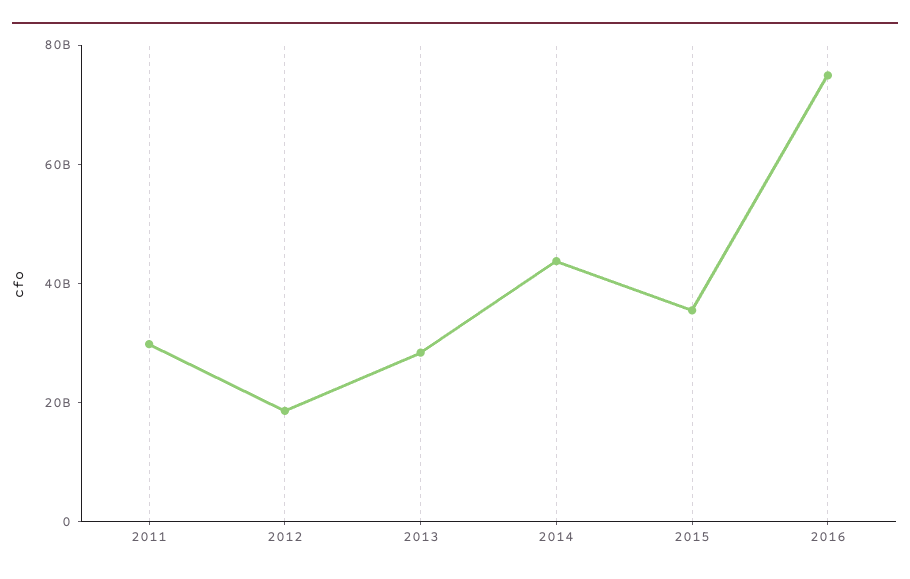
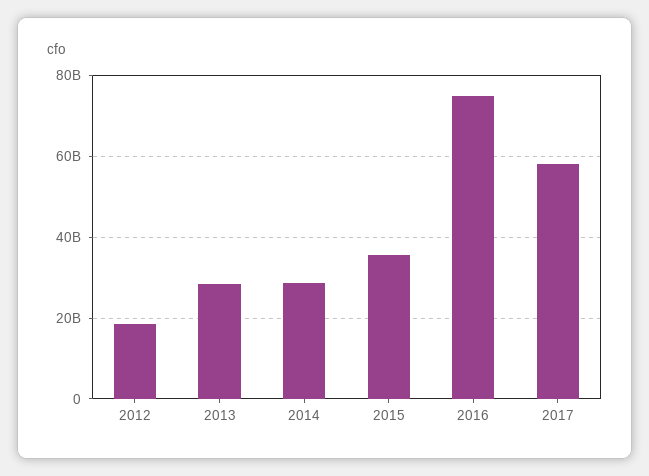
2011: 30000000000 -> none
2014: 45000000000 -> 28000000000
2017: none -> 58000000000

